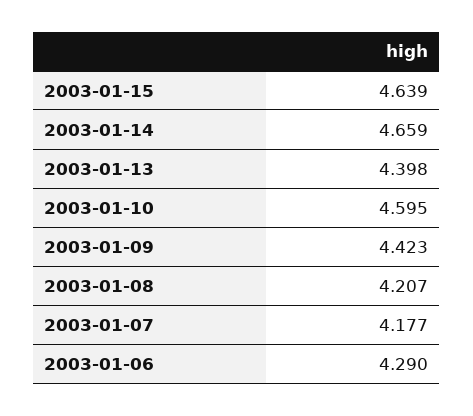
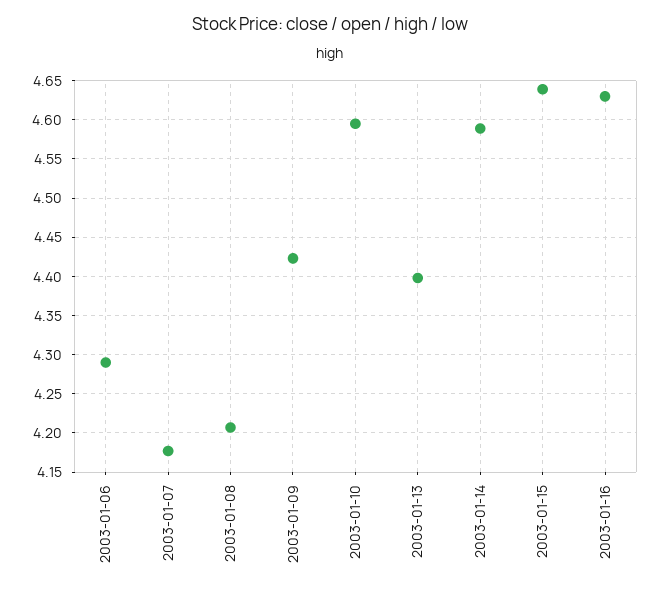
2003-01-14: 4.659 -> 4.59
2003-01-16: none -> 4.63

